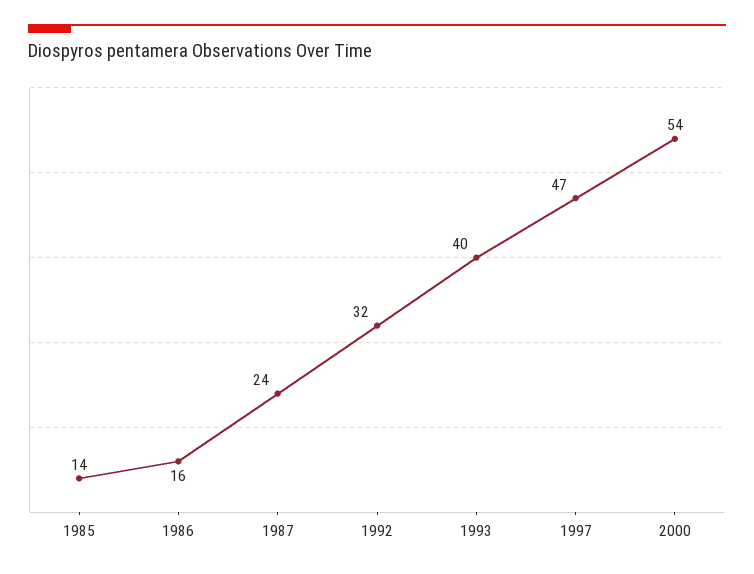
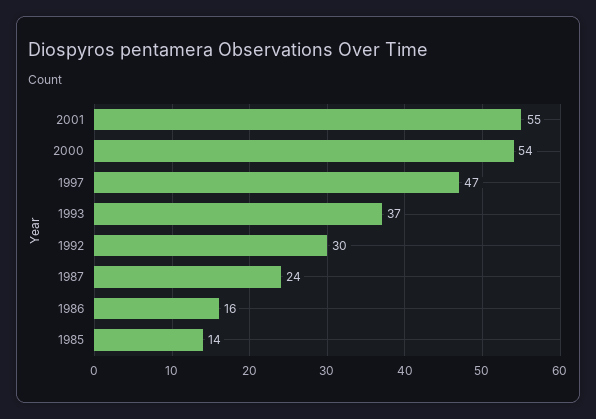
1992: 32 -> 30
1993: 40 -> 37
2001: none -> 55

